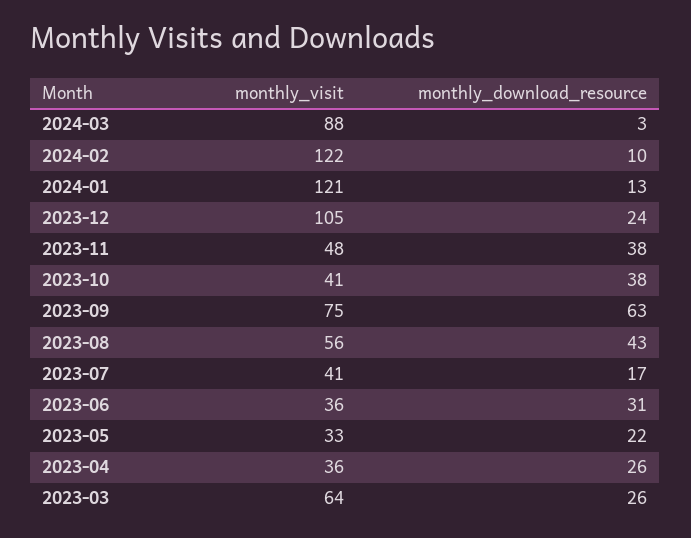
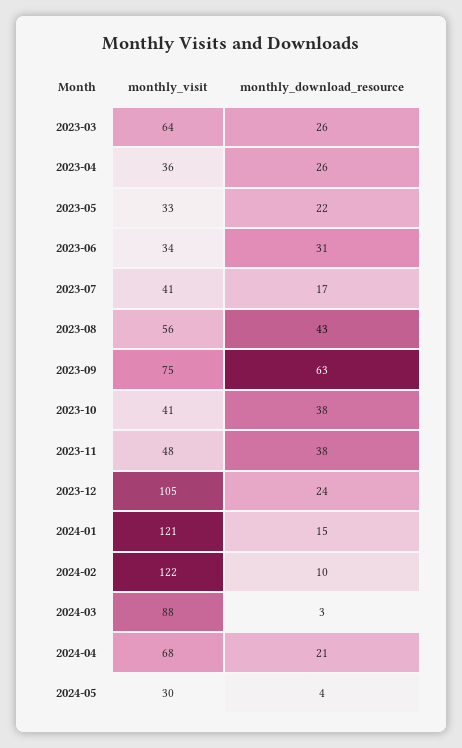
monthly_download_resource, 2024-01: 13 -> 15
monthly_visit, 2023-06: 36 -> 34
monthly_visit, 2024-04: none -> 68
monthly_download_resource, 2024-04: none -> 21
monthly_visit, 2024-05: none -> 30
monthly_download_resource, 2024-05: none -> 4

